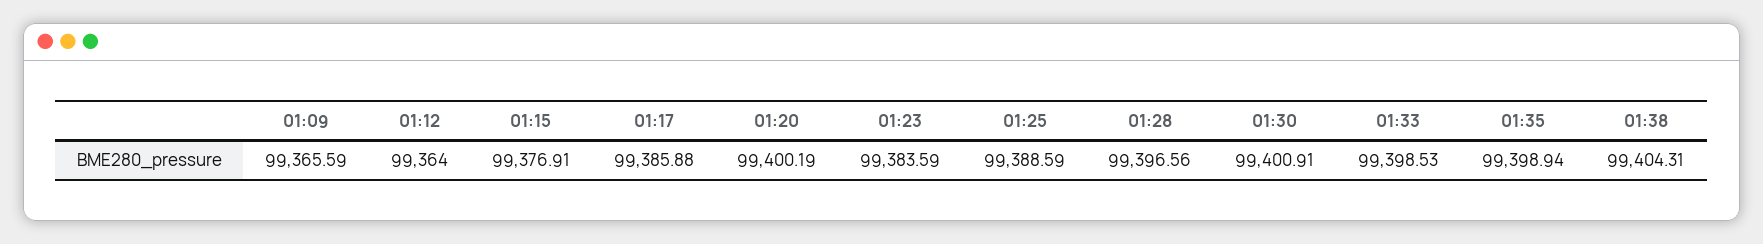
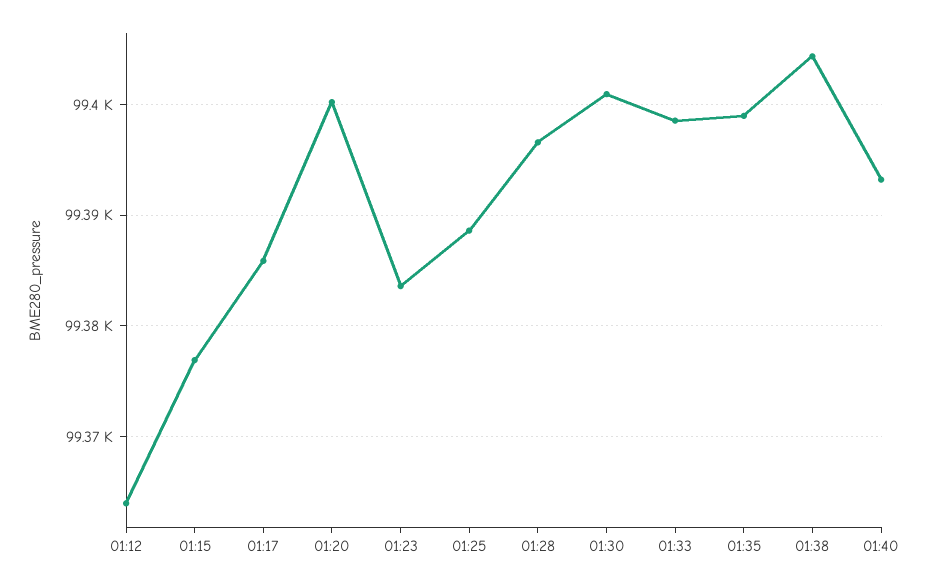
01:09: 99365.59 -> none
01:40: none -> 99393

